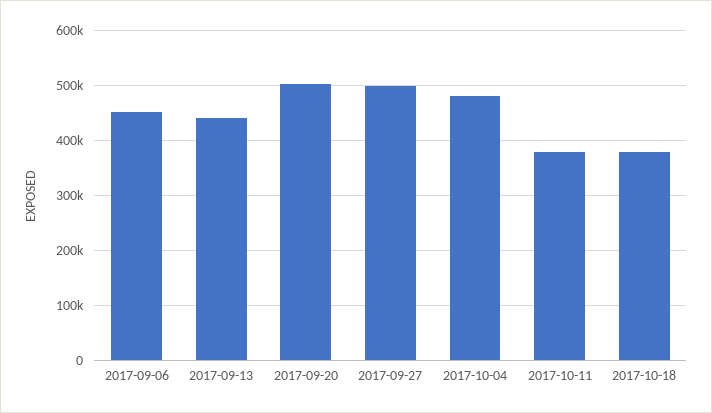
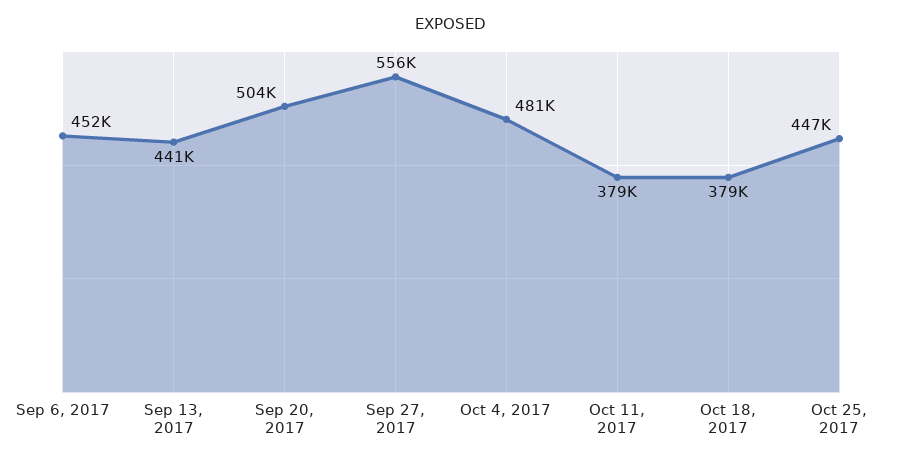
2017-09-27: 500000 -> 556000
Oct 25, 2017: none -> 447000

